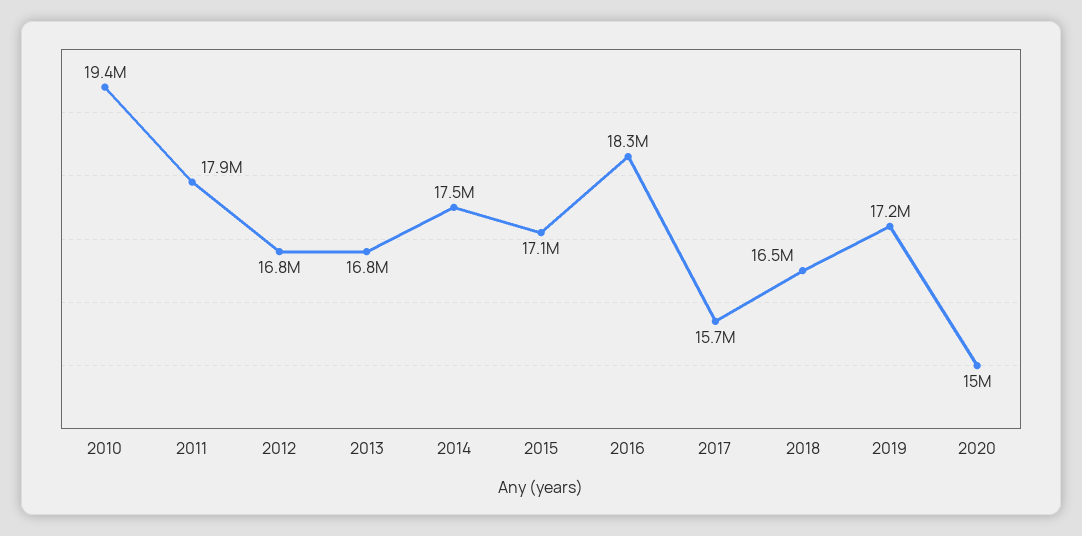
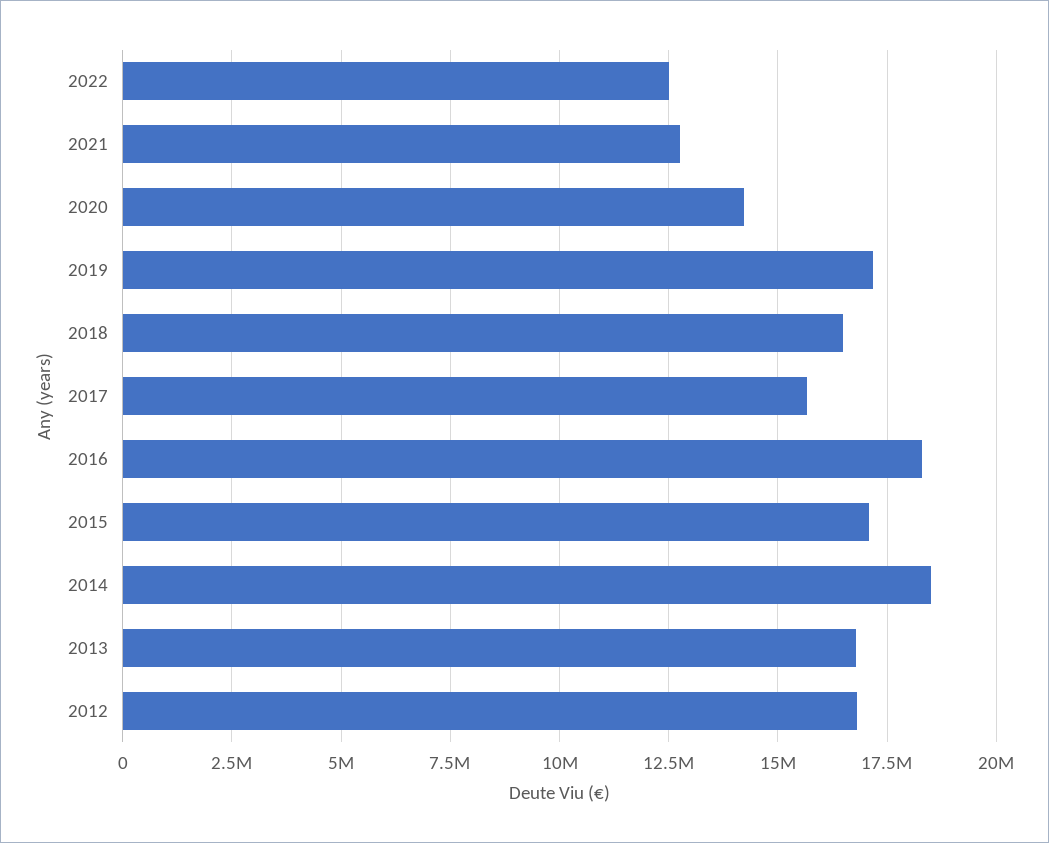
2010: 19400000 -> none
2011: 17900000 -> none
2014: 17500000 -> 18500000
2020: 15000000 -> 14250000
2022: none -> 12500000
2021: none -> 12750000

